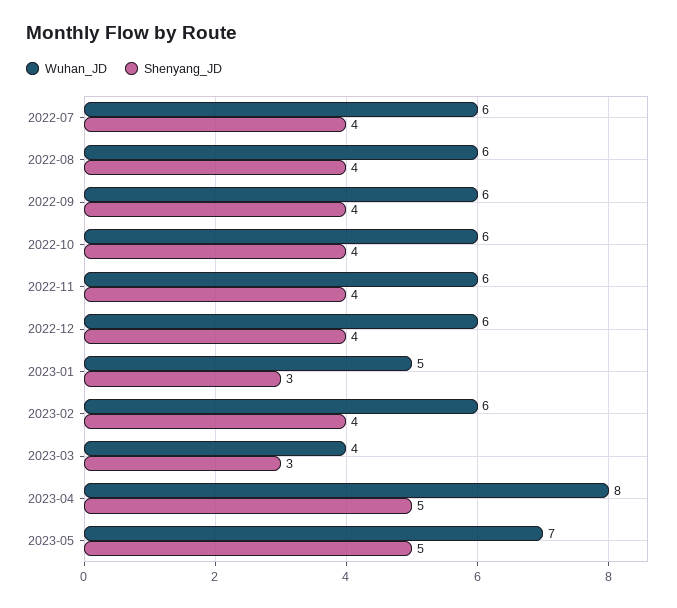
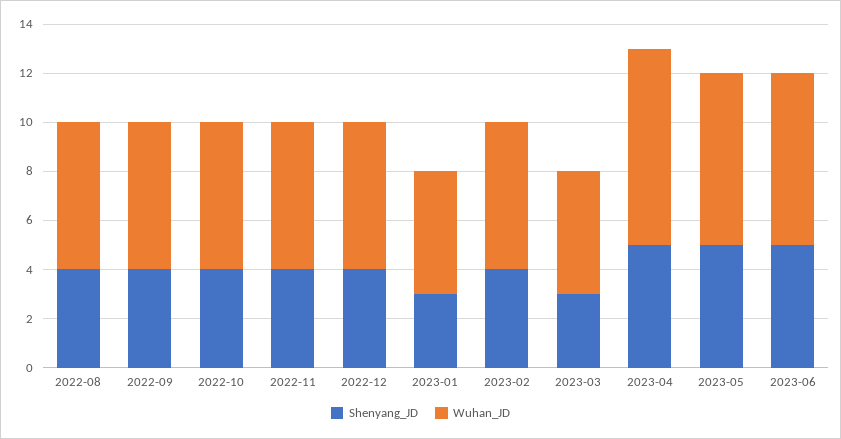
Wuhan_JD, 2022-07: 6 -> none
Shenyang_JD, 2022-07: 4 -> none
Wuhan_JD, 2023-03: 4 -> 5
Shenyang_JD, 2023-06: none -> 5
Wuhan_JD, 2023-06: none -> 7

